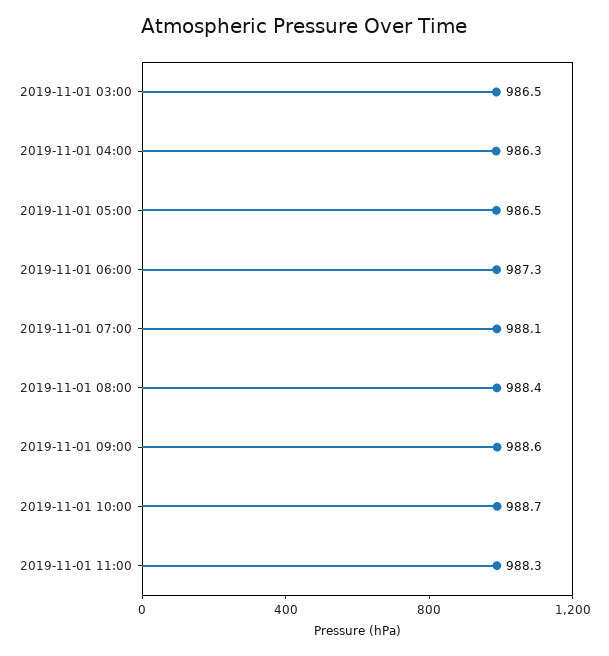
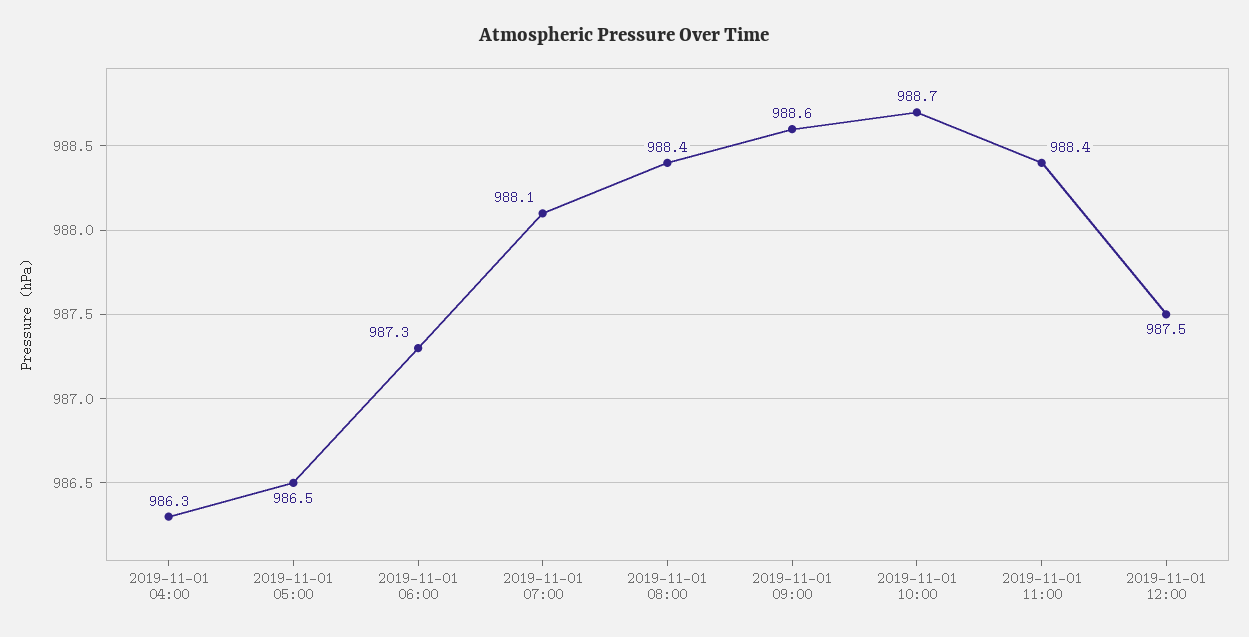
2019-11-01 03:00: 986.5 -> none
2019-11-01 11:00: 988.3 -> 988.4
2019-11-01 12:00: none -> 987.5

